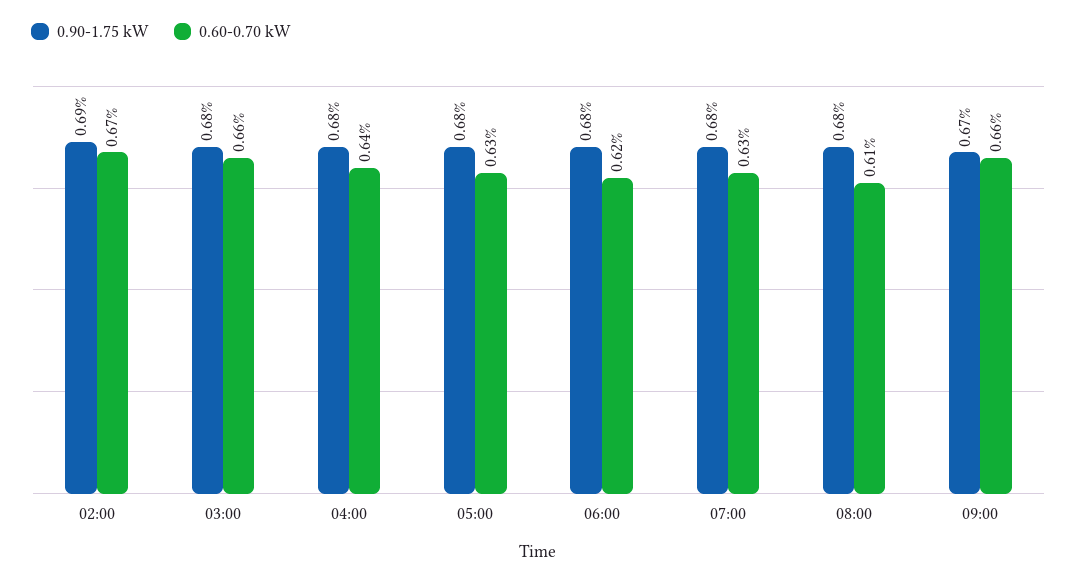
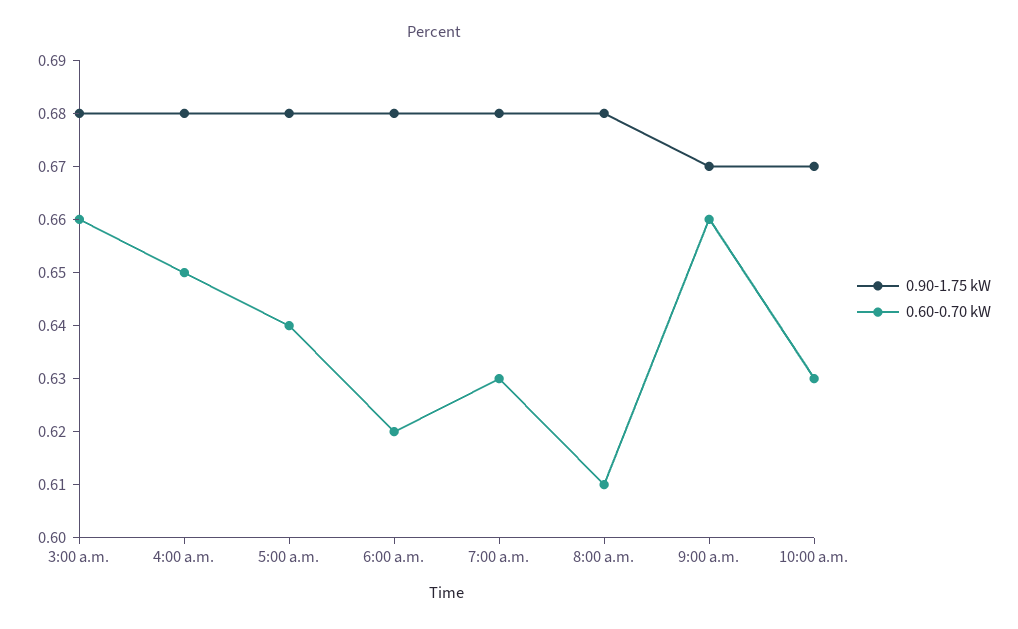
0.90-1.75 kW, 02:00: 0.69 -> none
0.60-0.70 kW, 02:00: 0.67 -> none
0.60-0.70 kW, 04:00: 0.64 -> 0.65
0.60-0.70 kW, 05:00: 0.63 -> 0.64
0.90-1.75 kW, 10:00 a.m.: none -> 0.67
0.60-0.70 kW, 10:00 a.m.: none -> 0.63

